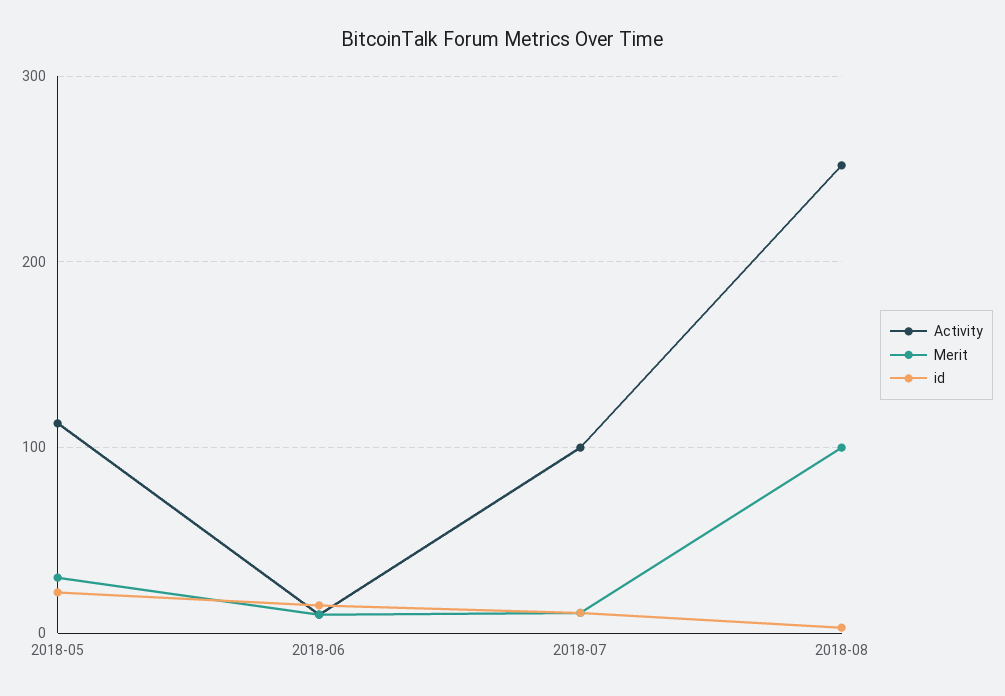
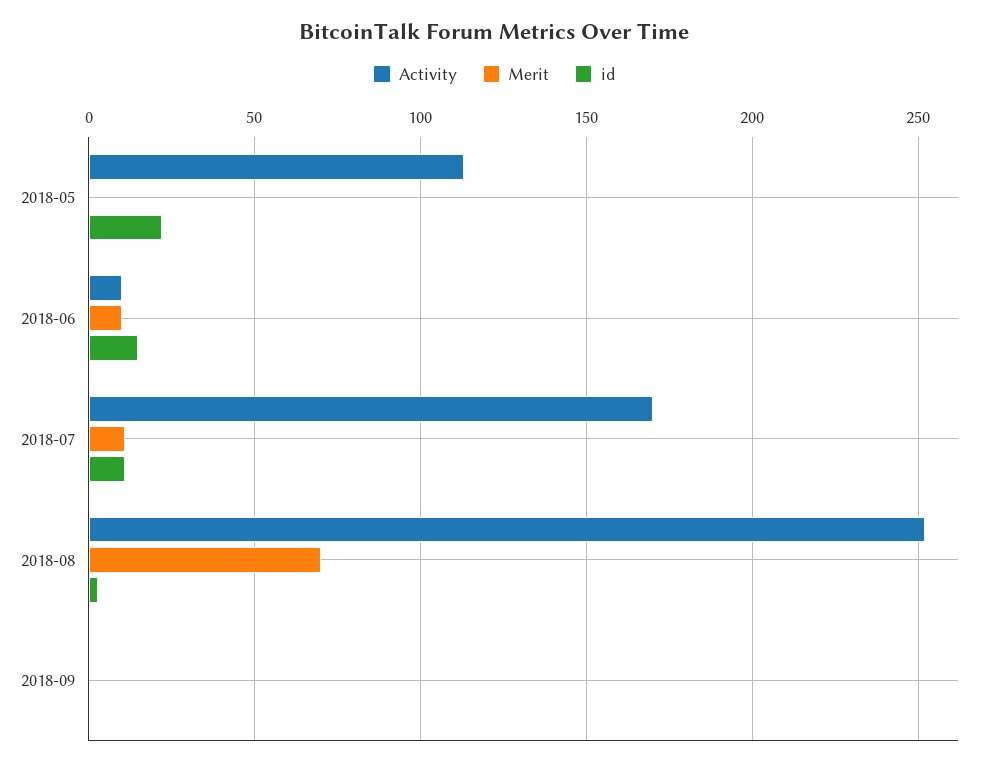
Merit, 2018-05: 30 -> 0
Activity, 2018-07: 100 -> 170
Merit, 2018-08: 100 -> 70
Activity, 2018-09: none -> 0
Merit, 2018-09: none -> 0
id, 2018-09: none -> 0

